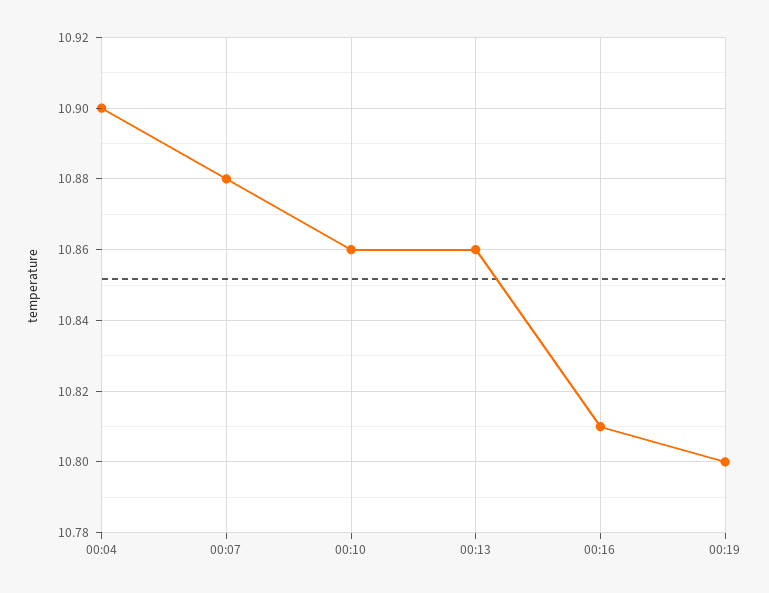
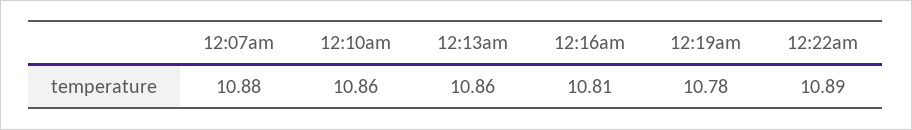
00:04: 10.9 -> none
00:19: 10.8 -> 10.78
12:22am: none -> 10.89

